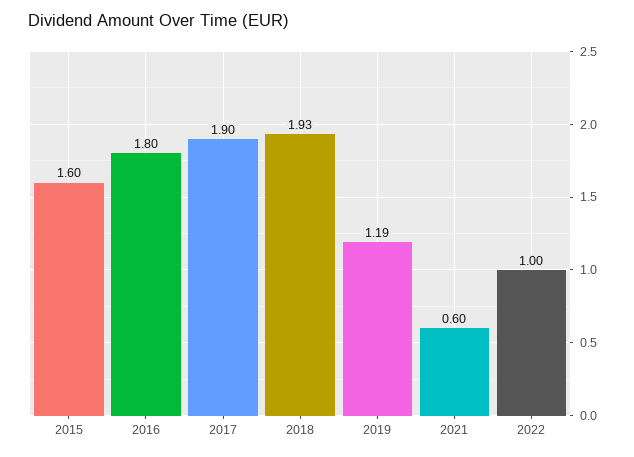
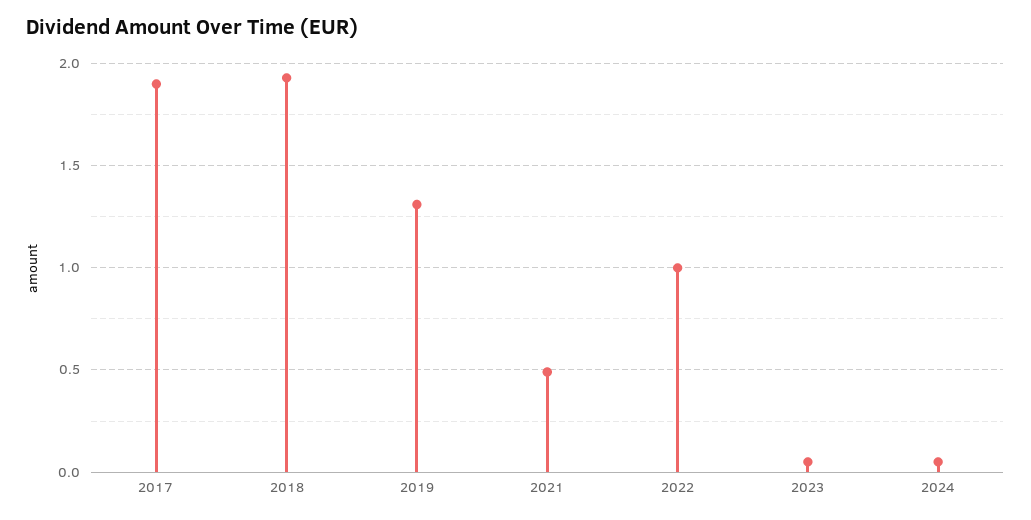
2015: 1.6 -> none
2016: 1.8 -> none
2019: 1.19 -> 1.3
2021: 0.6 -> 0.5
2023: none -> 0.05
2024: none -> 0.05

